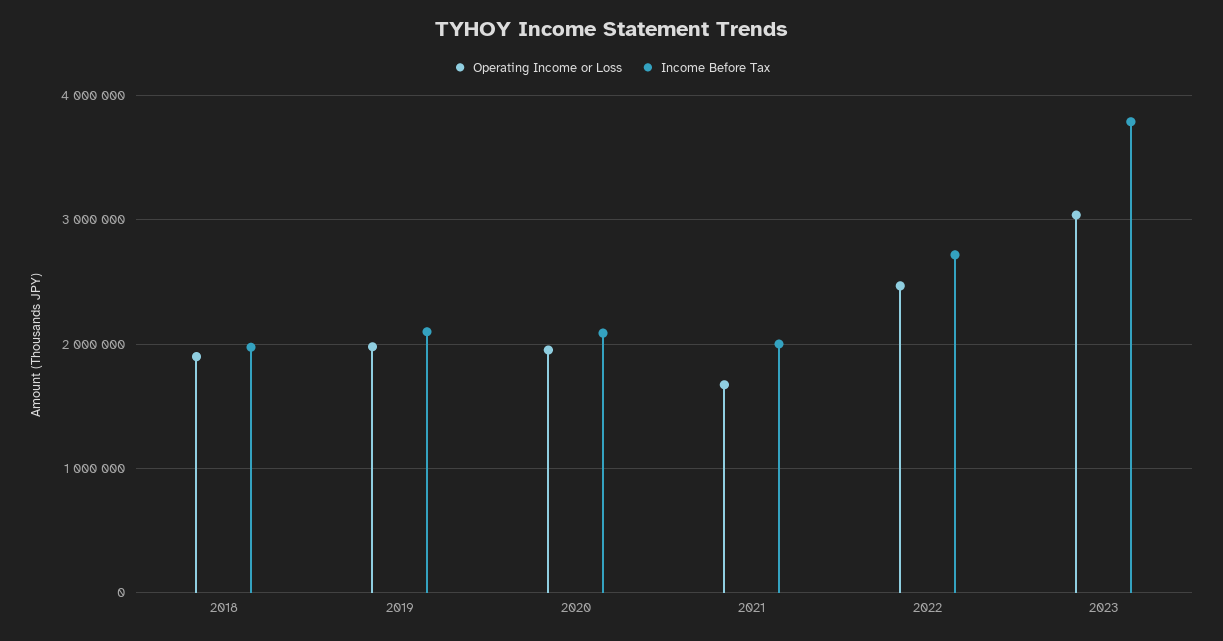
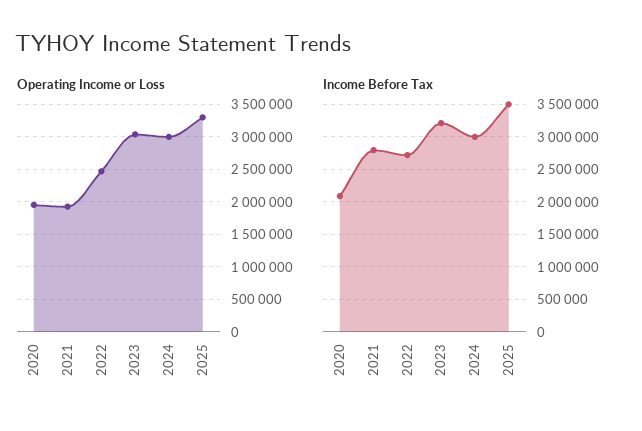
Operating Income or Loss, 2018: 1900000 -> none
Income Before Tax, 2018: 2000000 -> none
Operating Income or Loss, 2019: 2000000 -> none
Income Before Tax, 2019: 2100000 -> none
Operating Income or Loss, 2021: 1700000 -> 1900000
Income Before Tax, 2021: 2000000 -> 2800000
Income Before Tax, 2023: 3800000 -> 3200000
Operating Income or Loss, 2024: none -> 3000000
Operating Income or Loss, 2025: none -> 3300000
Income Before Tax, 2024: none -> 3000000
Income Before Tax, 2025: none -> 3500000

